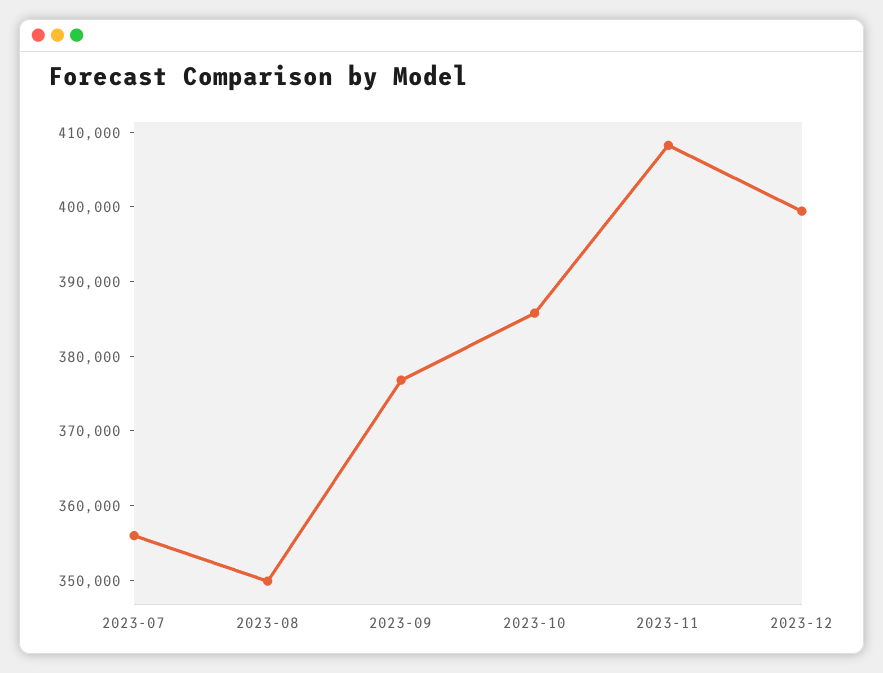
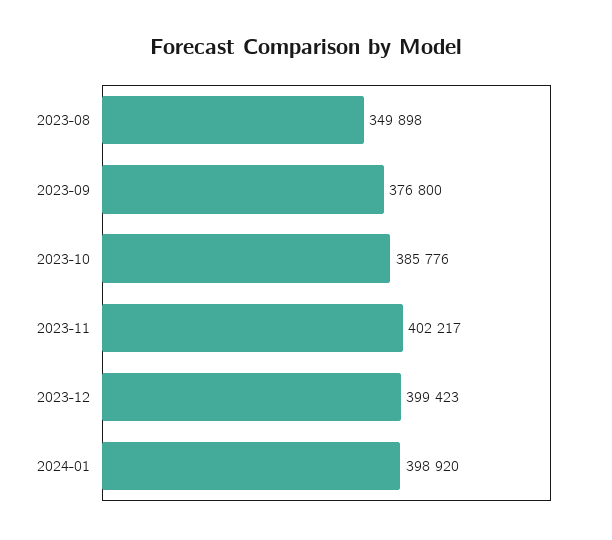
2023-07: 356000 -> none
2023-11: 408000 -> 402217
2024-01: none -> 398920

